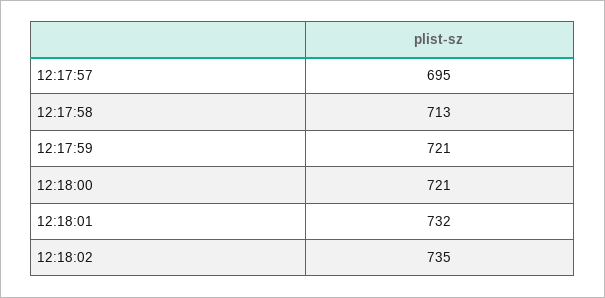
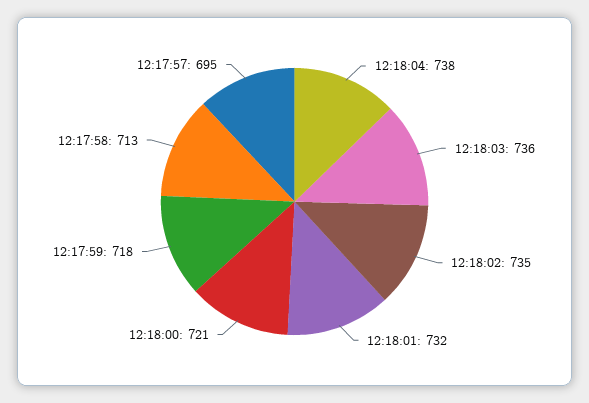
12:17:59: 721 -> 718
12:18:04: none -> 738
12:18:03: none -> 736

